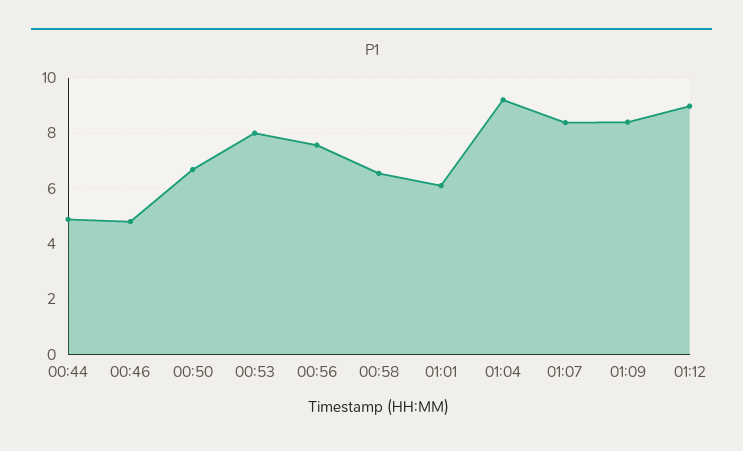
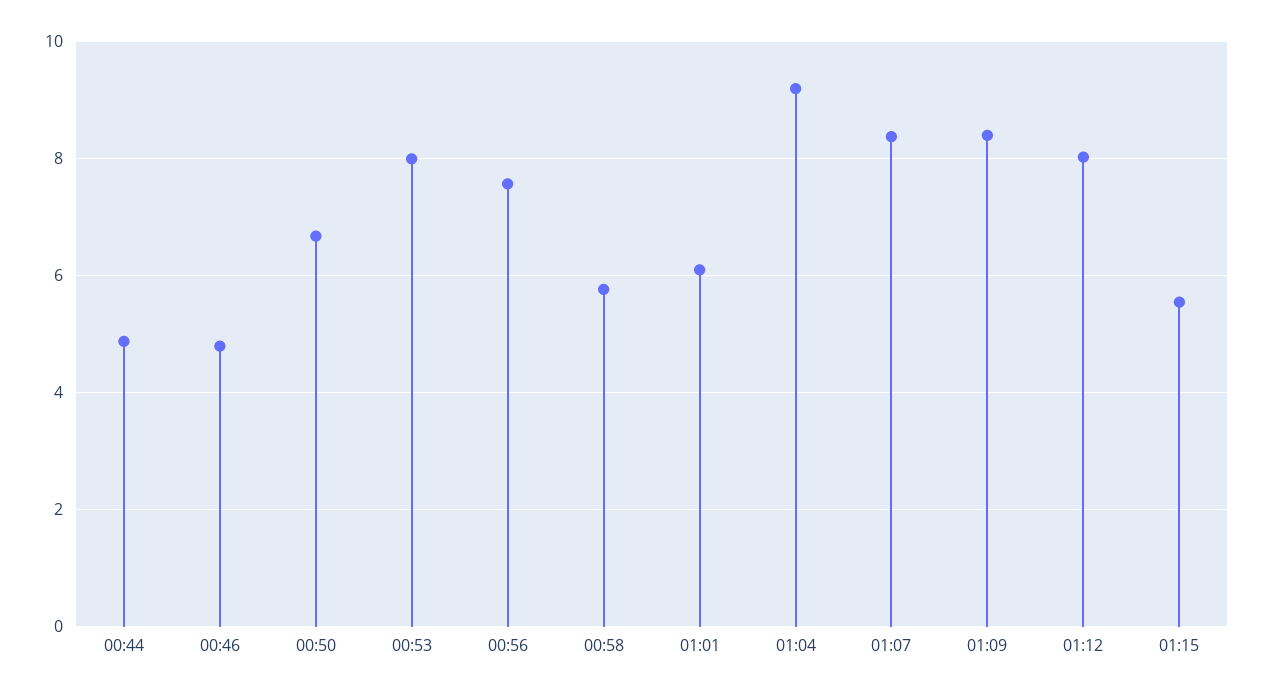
00:58: 6.5 -> 5.8
01:12: 9 -> 8
01:15: none -> 5.6

